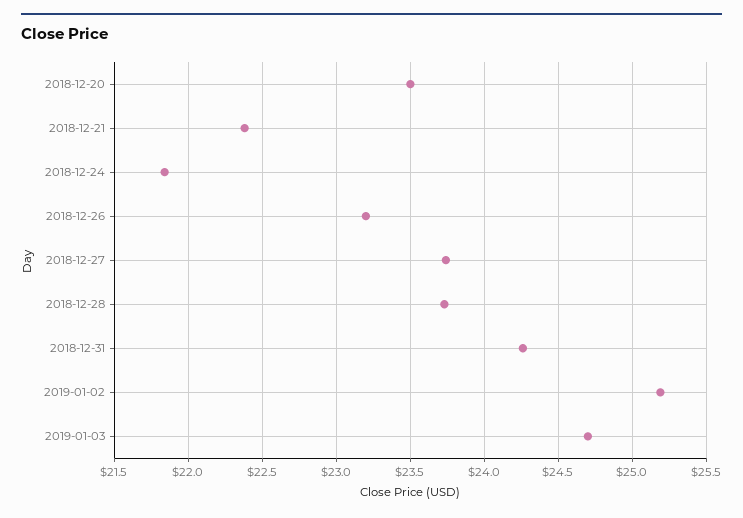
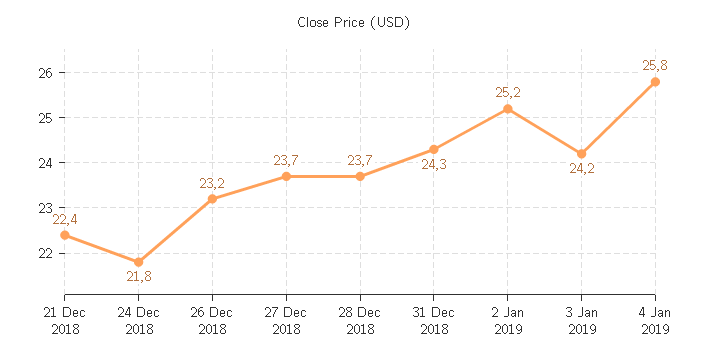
2018-12-20: 23.5 -> none
2019-01-03: 24.7 -> 24.2
4 Jan 2019: none -> 25.8

